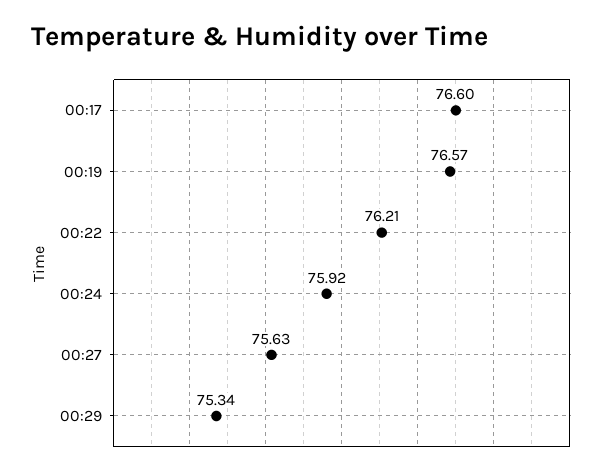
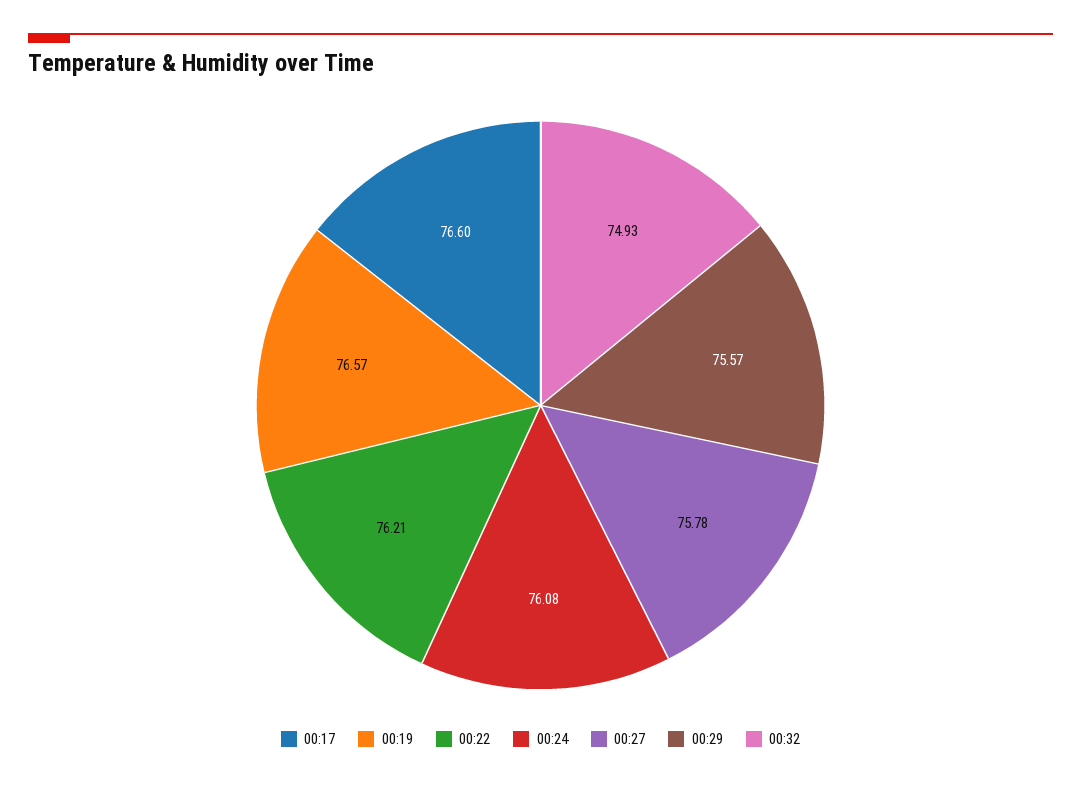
00:24: 75.92 -> 76.08
00:27: 75.63 -> 75.78
00:29: 75.34 -> 75.57
00:32: none -> 74.93

